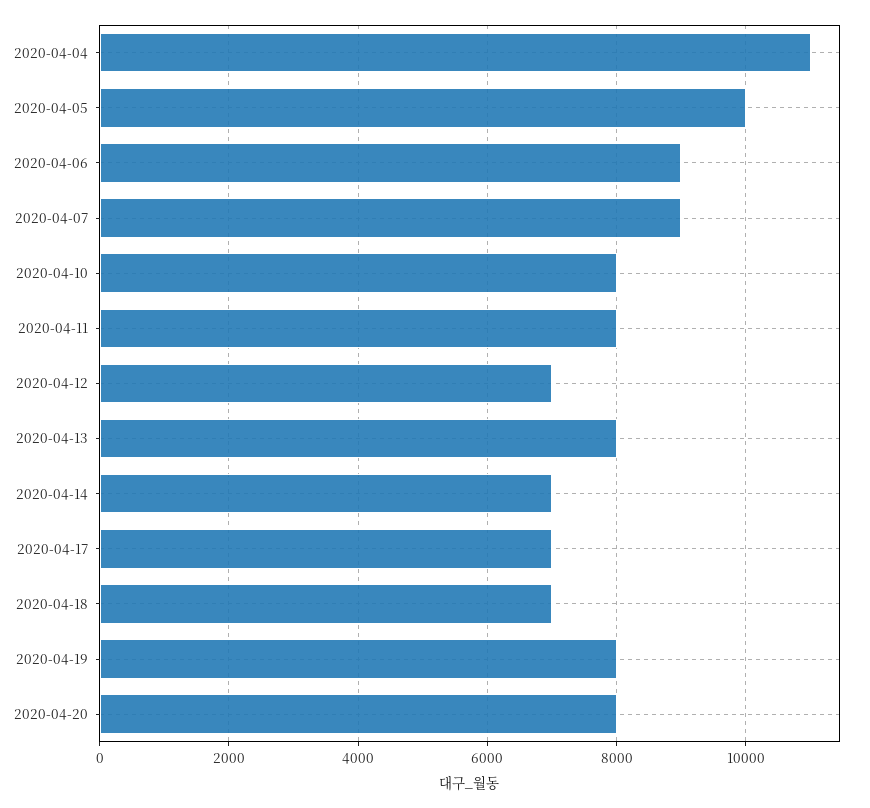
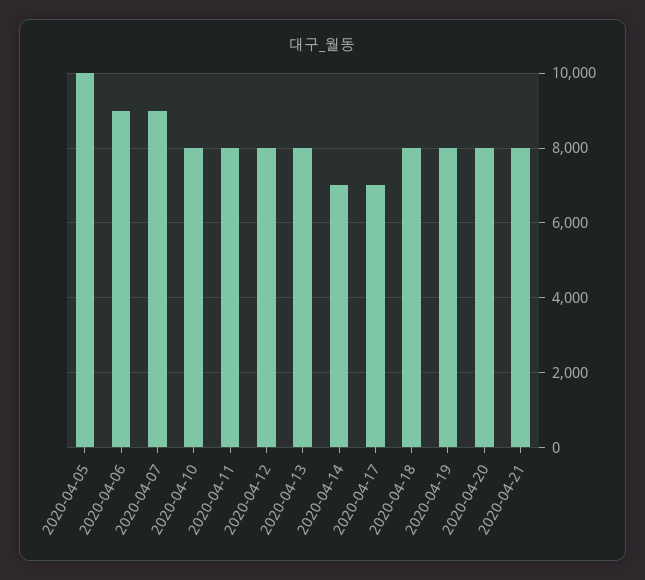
2020-04-04: 11000 -> none
2020-04-12: 7000 -> 8000
2020-04-18: 7000 -> 8000
2020-04-21: none -> 8000

